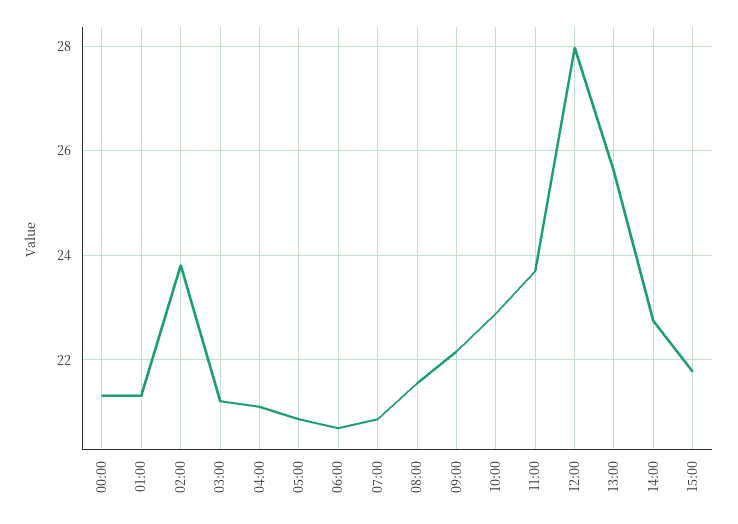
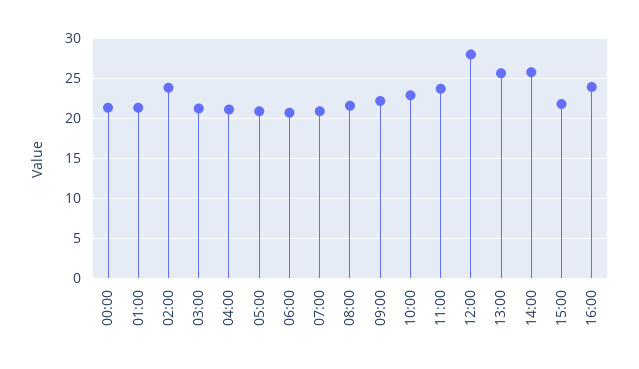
14:00: 22.8 -> 26
16:00: none -> 24

